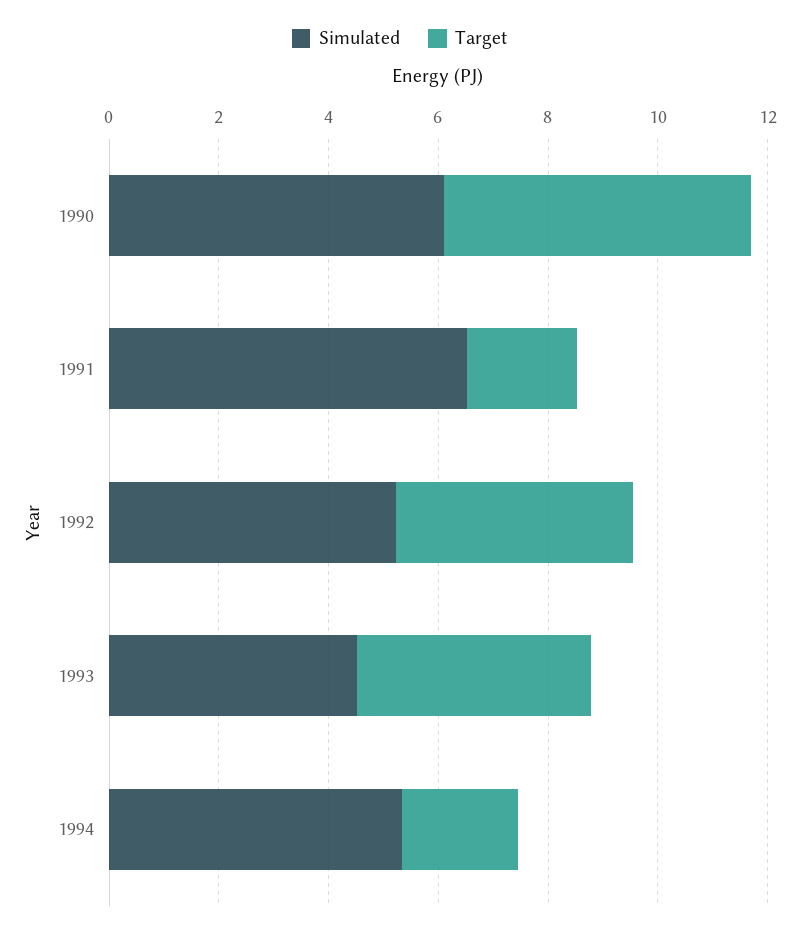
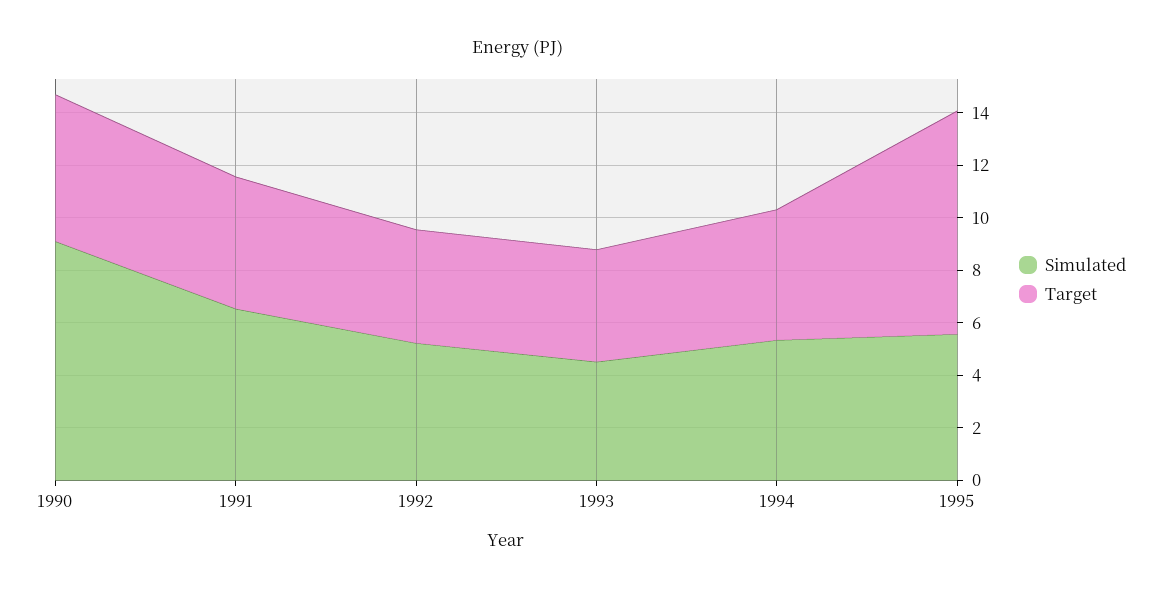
Simulated, 1990: 6 -> 9
Target, 1991: 2 -> 5
Target, 1994: 2 -> 5
Simulated, 1995: none -> 5.5
Target, 1995: none -> 8.5

